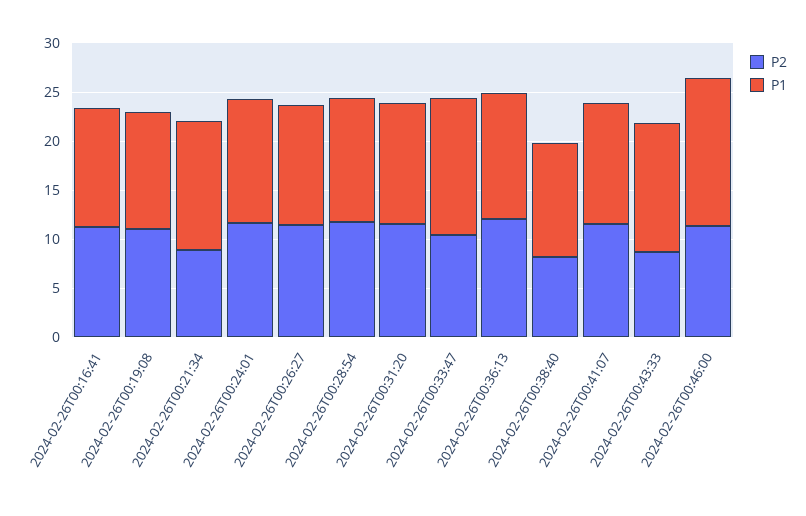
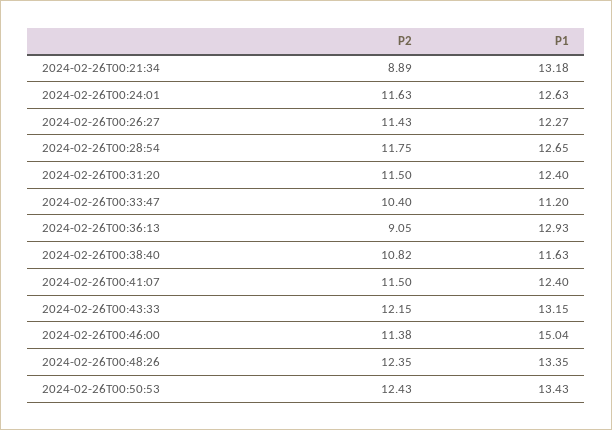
P2, 2024-02-26T00:16:41: 11 -> none
P1, 2024-02-26T00:16:41: 12 -> none
P2, 2024-02-26T00:19:08: 11 -> none
P1, 2024-02-26T00:19:08: 12 -> none
P1, 2024-02-26T00:33:47: 14 -> 11.2
P2, 2024-02-26T00:36:13: 12 -> 9.05
P2, 2024-02-26T00:38:40: 8 -> 10.82
P2, 2024-02-26T00:43:33: 9 -> 12.15
P2, 2024-02-26T00:48:26: none -> 12.35
P1, 2024-02-26T00:48:26: none -> 13.35
P2, 2024-02-26T00:50:53: none -> 12.43
P1, 2024-02-26T00:50:53: none -> 13.43

